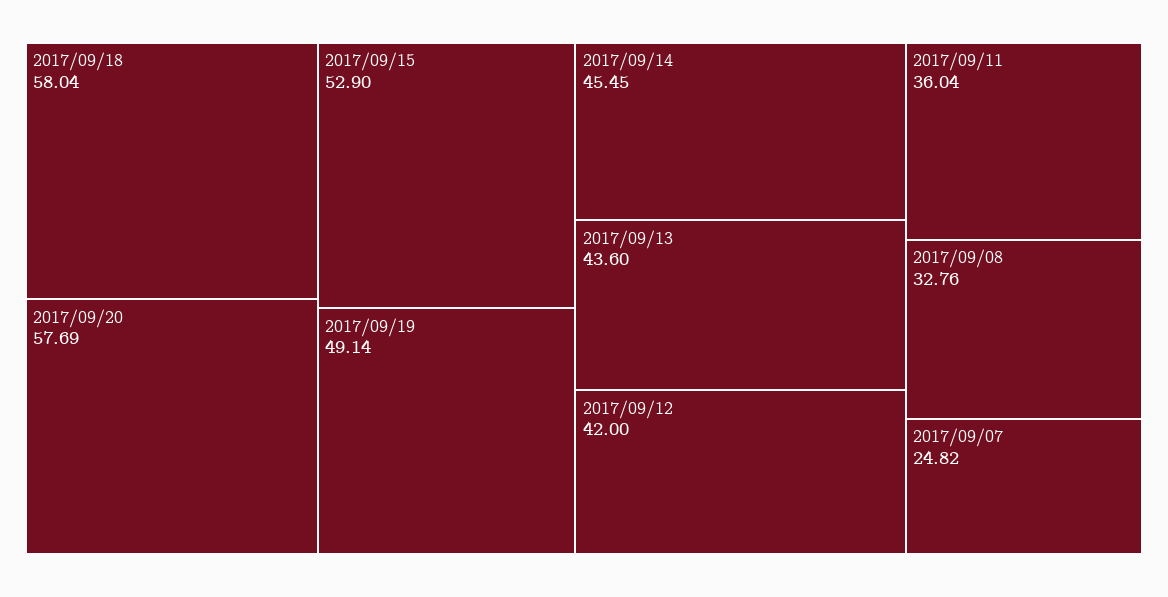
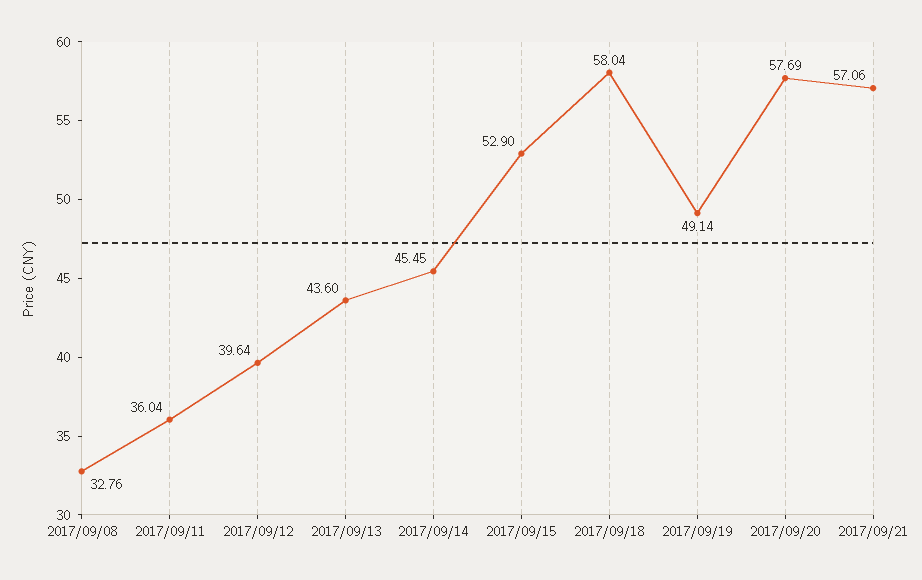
2017/09/12: 42 -> 39.64
2017/09/07: 24.82 -> none
2017/09/21: none -> 57.06

